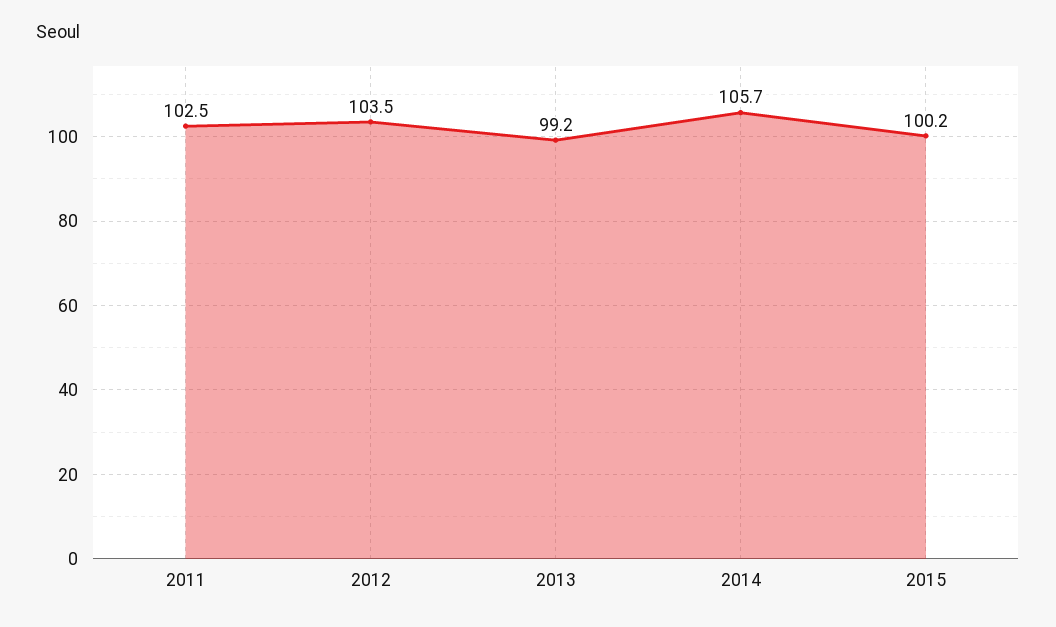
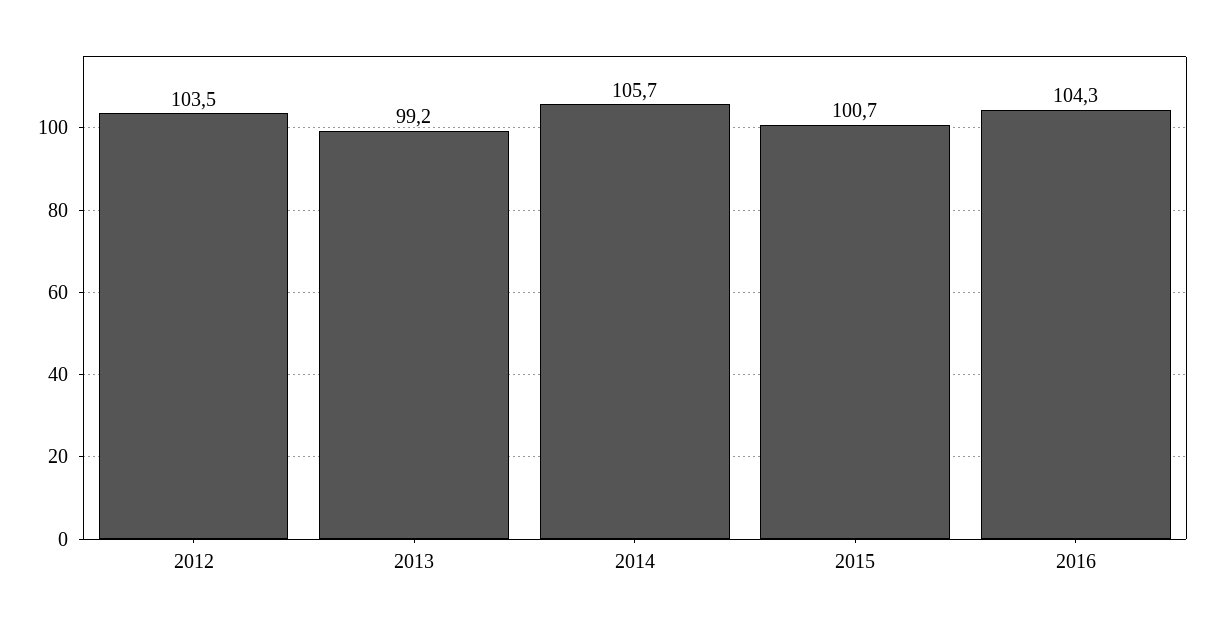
2011: 102.5 -> none
2015: 100.2 -> 100.7
2016: none -> 104.3

